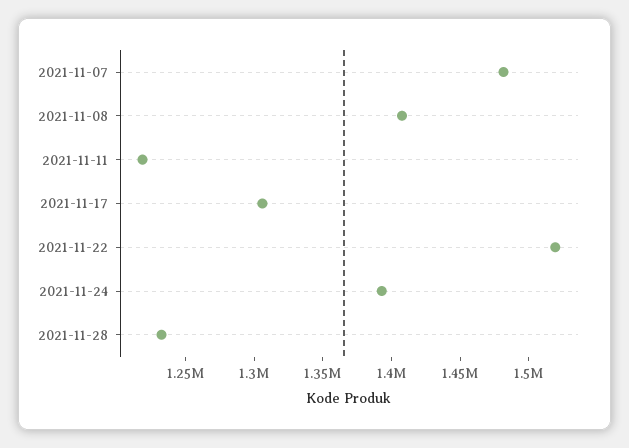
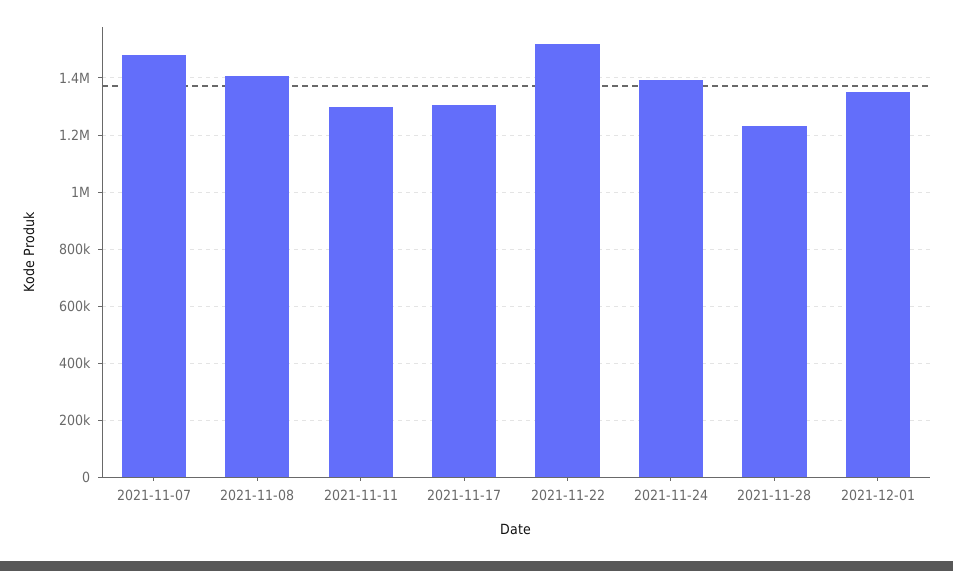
2021-11-11: 1220000 -> 1300000
2021-12-01: none -> 1350000

